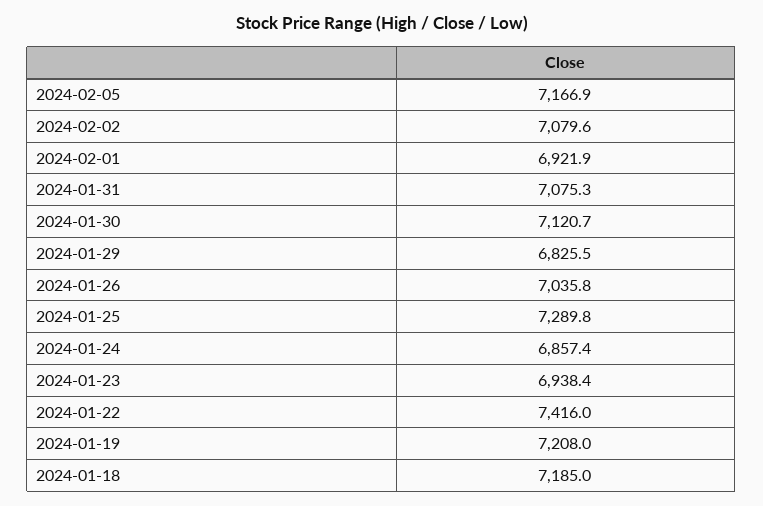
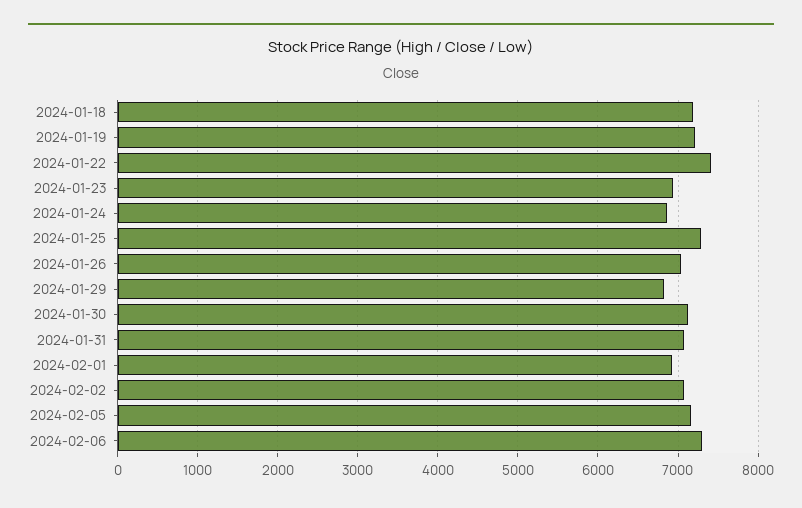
2024-02-06: none -> 7300

